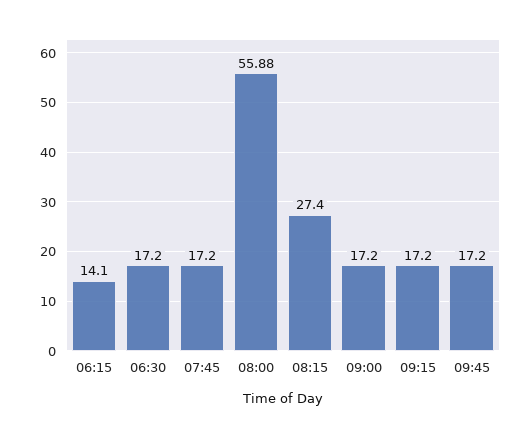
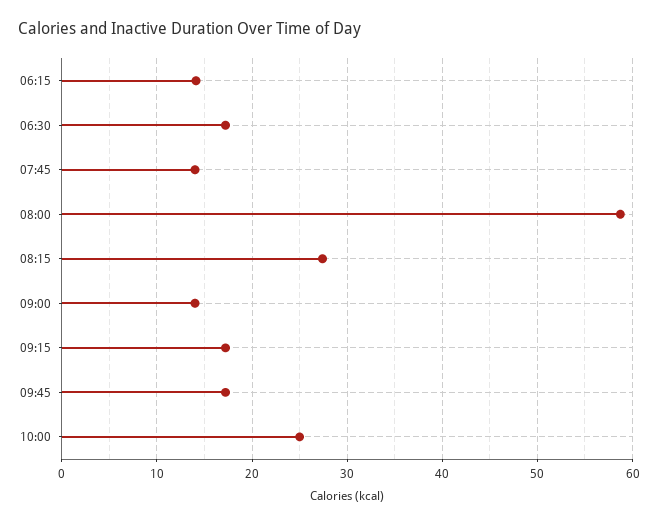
07:45: 17.2 -> 14
08:00: 55.88 -> 59
09:00: 17.2 -> 14
10:00: none -> 25

